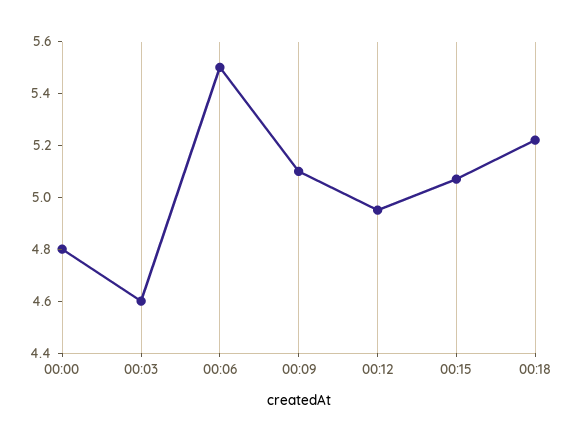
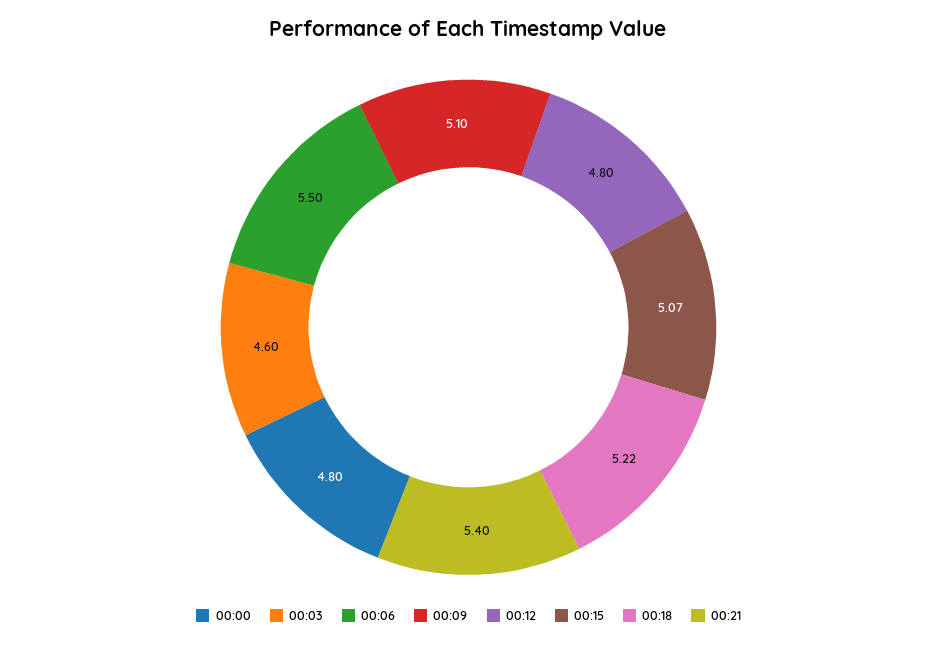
00:12: 4.95 -> 4.8
00:21: none -> 5.4

